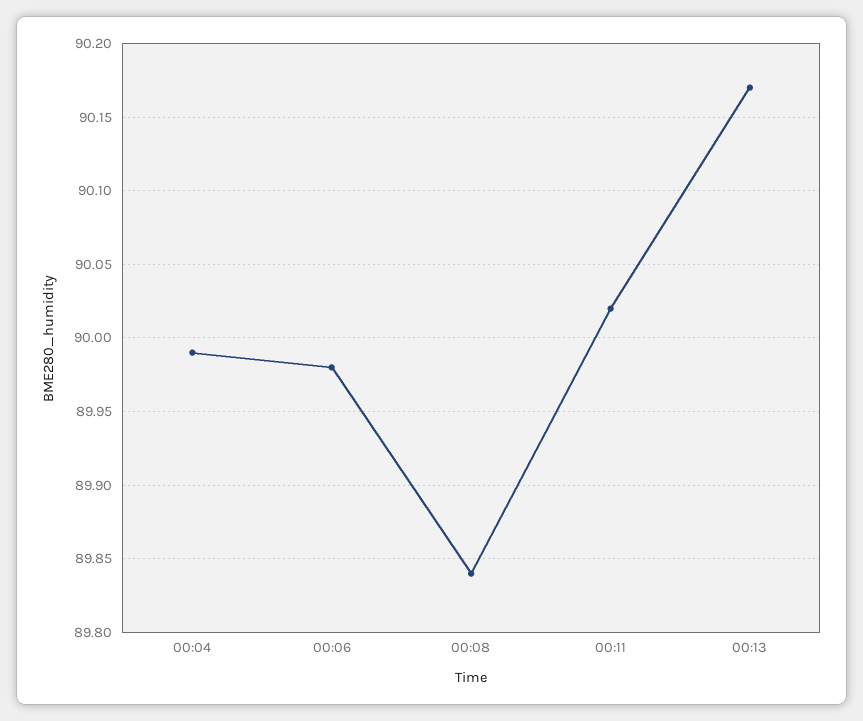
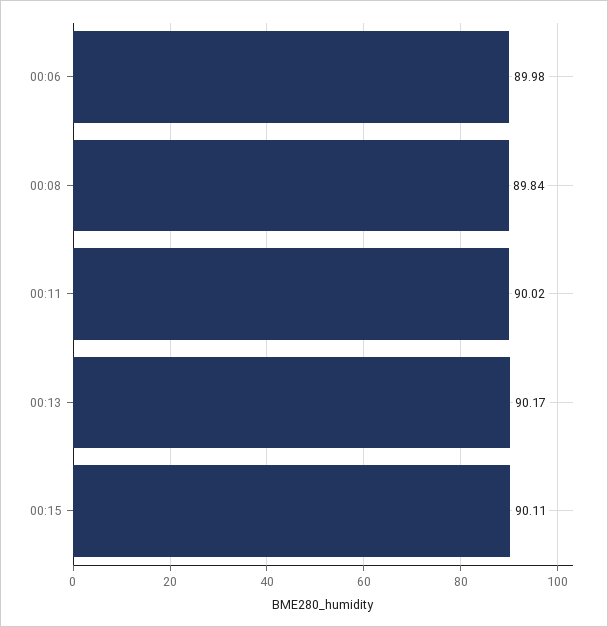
00:04: 89.99 -> none
00:15: none -> 90.11

